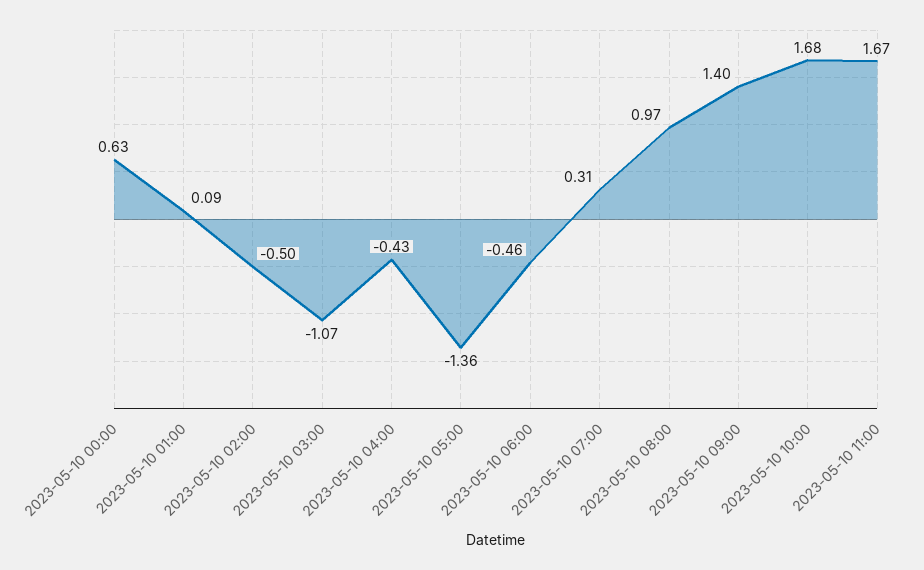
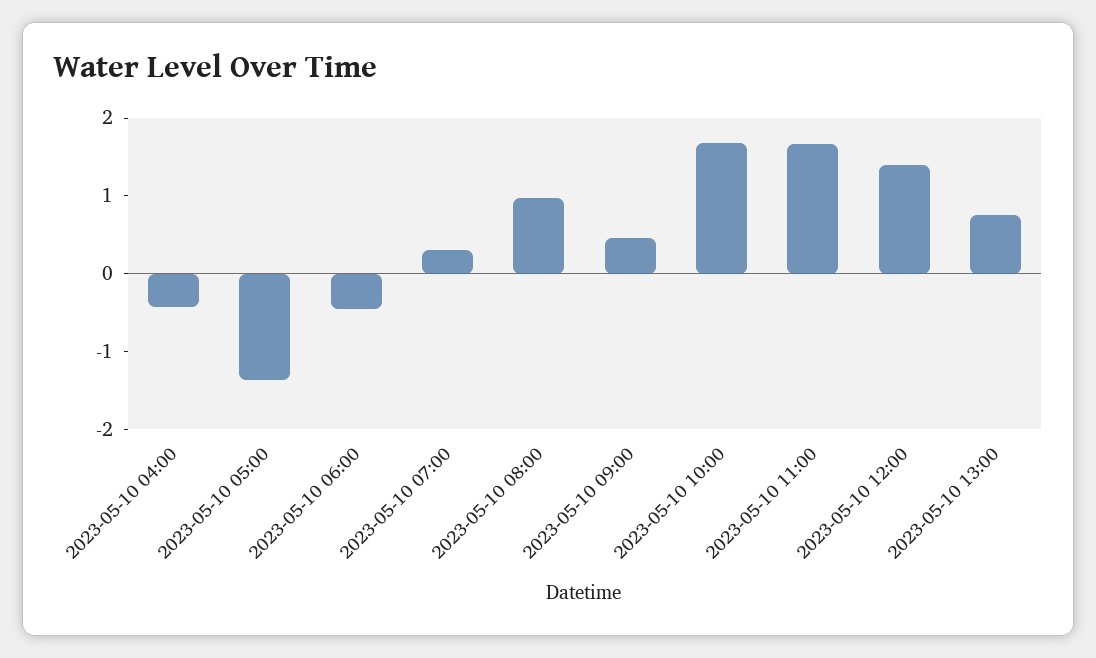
2023-05-10 00:00: 0.63 -> none
2023-05-10 01:00: 0.09 -> none
2023-05-10 02:00: -0.5 -> none
2023-05-10 03:00: -1.07 -> none
2023-05-10 09:00: 1.4 -> 0.4
2023-05-10 12:00: none -> 1.4
2023-05-10 13:00: none -> 0.8

